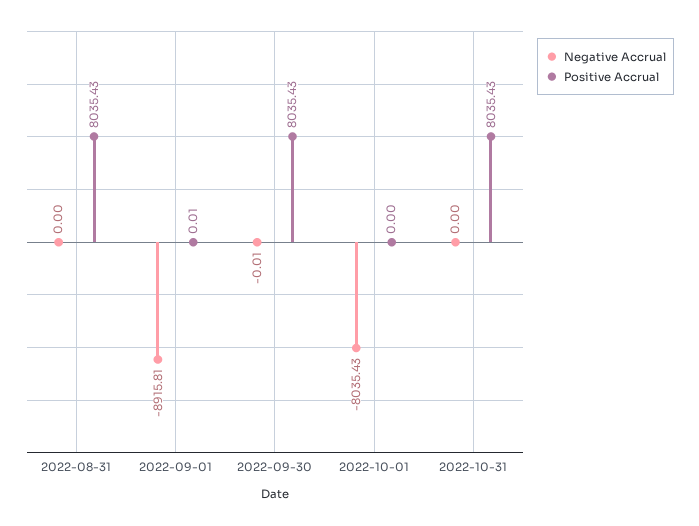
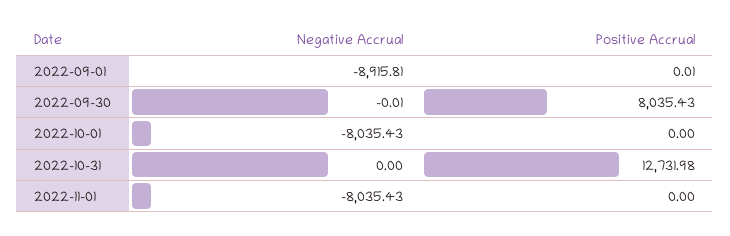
Negative Accrual, 2022-08-31: 0 -> none
Positive Accrual, 2022-08-31: 8035.43 -> none
Positive Accrual, 2022-10-31: 8035.43 -> 12731.98
Negative Accrual, 2022-11-01: none -> -8035.43
Positive Accrual, 2022-11-01: none -> 0

